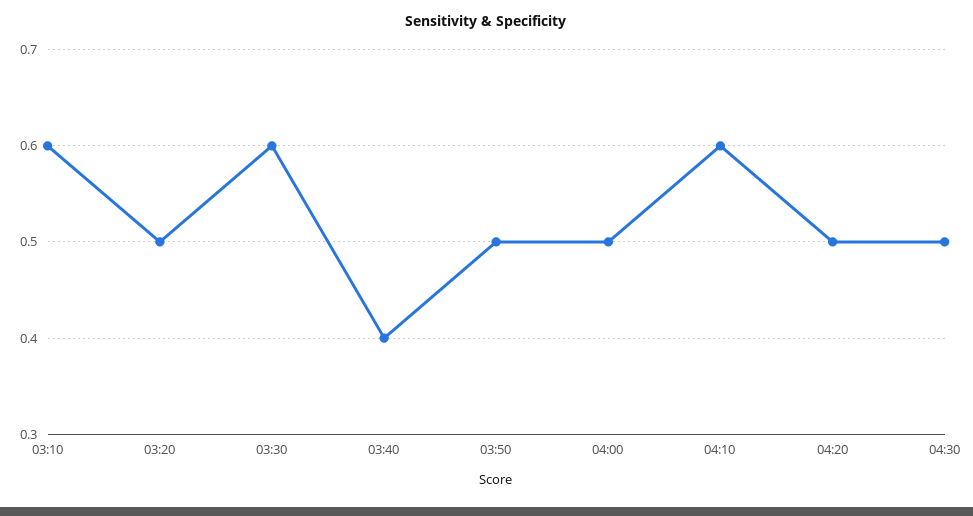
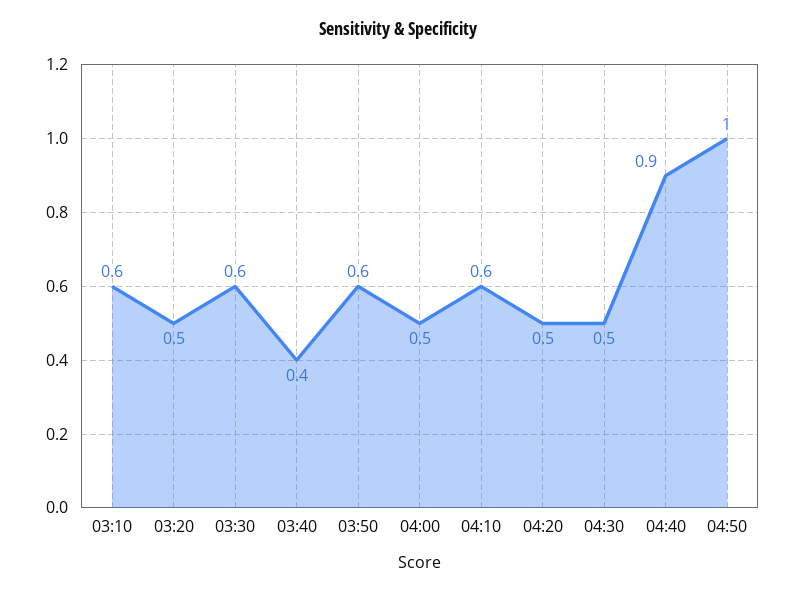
03:50: 0.5 -> 0.6
04:40: none -> 0.9
04:50: none -> 1

